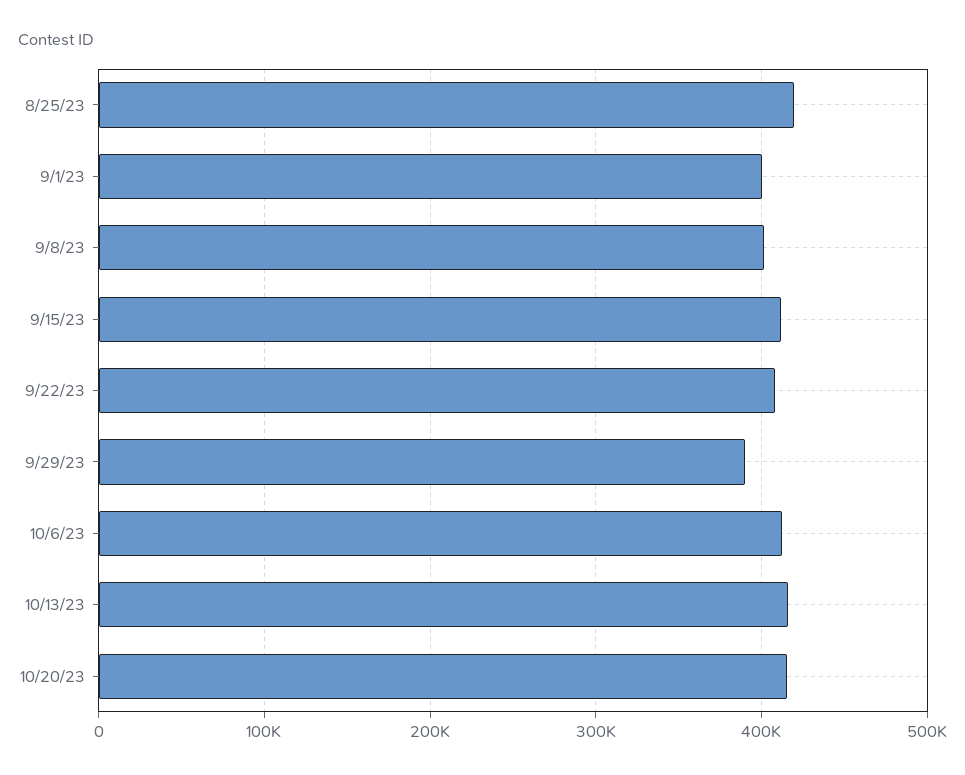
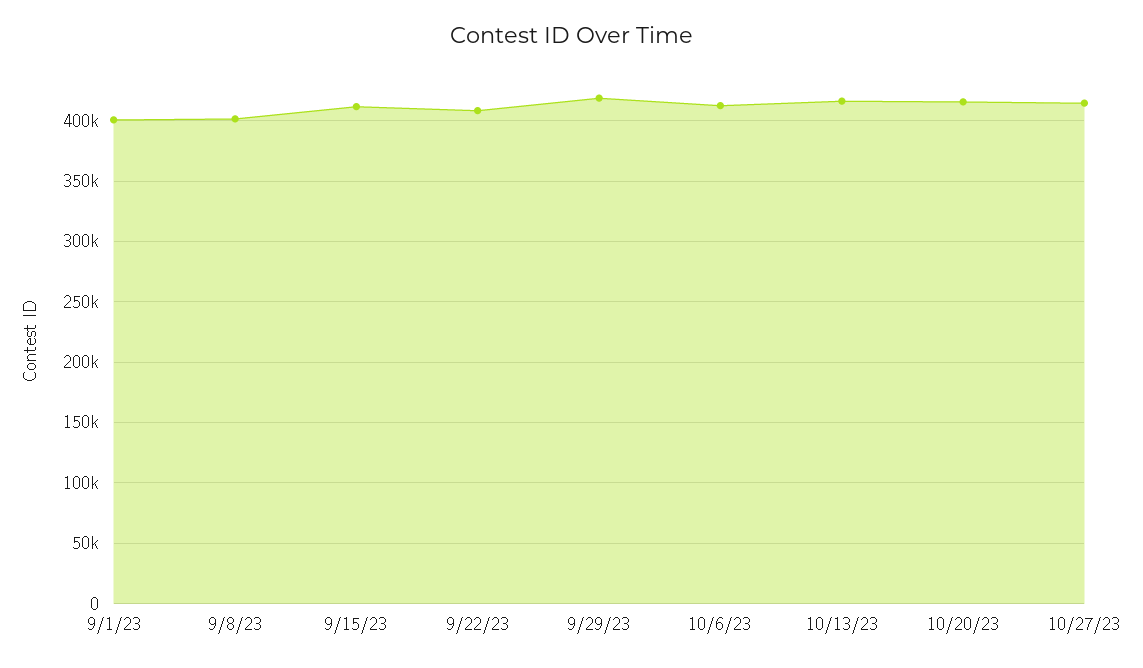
8/25/23: 420000 -> none
9/29/23: 390000 -> 420000
10/27/23: none -> 415000

